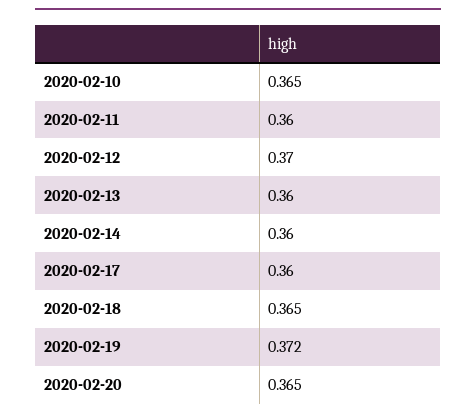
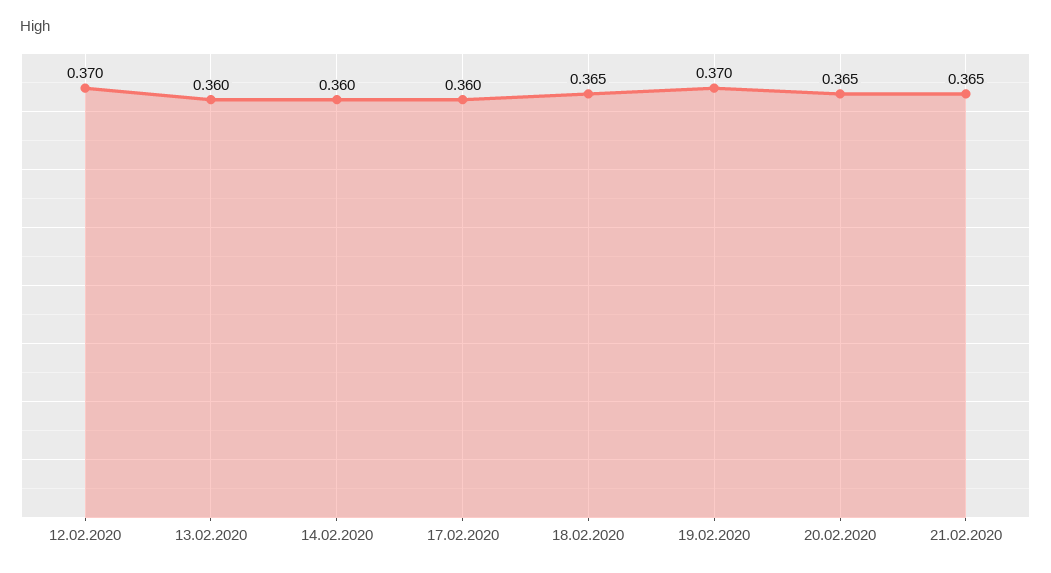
2020-02-10: 0.365 -> none
2020-02-11: 0.36 -> none
2020-02-19: 0.372 -> 0.37
21.02.2020: none -> 0.365

